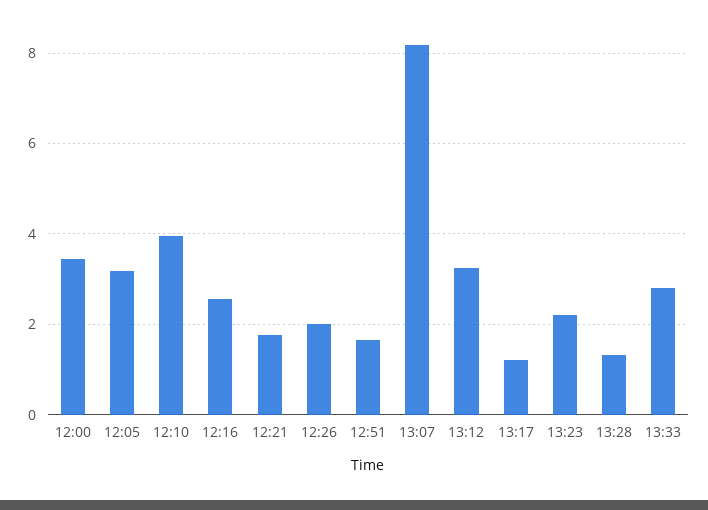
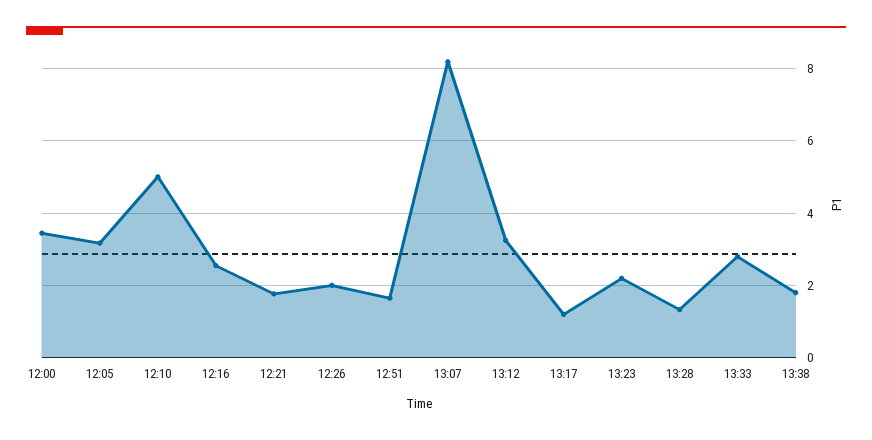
12:10: 4 -> 5
13:38: none -> 1.8

